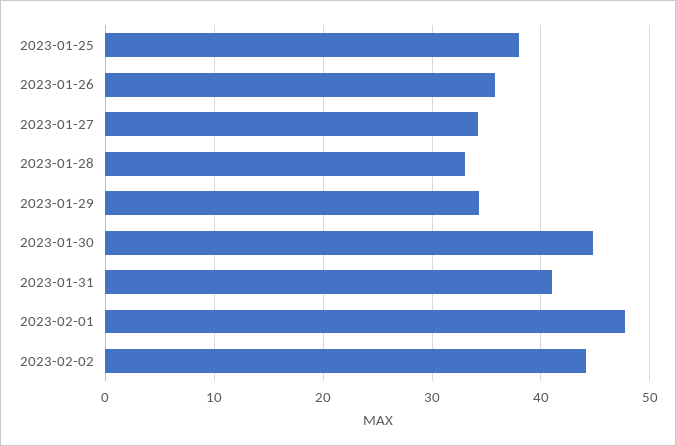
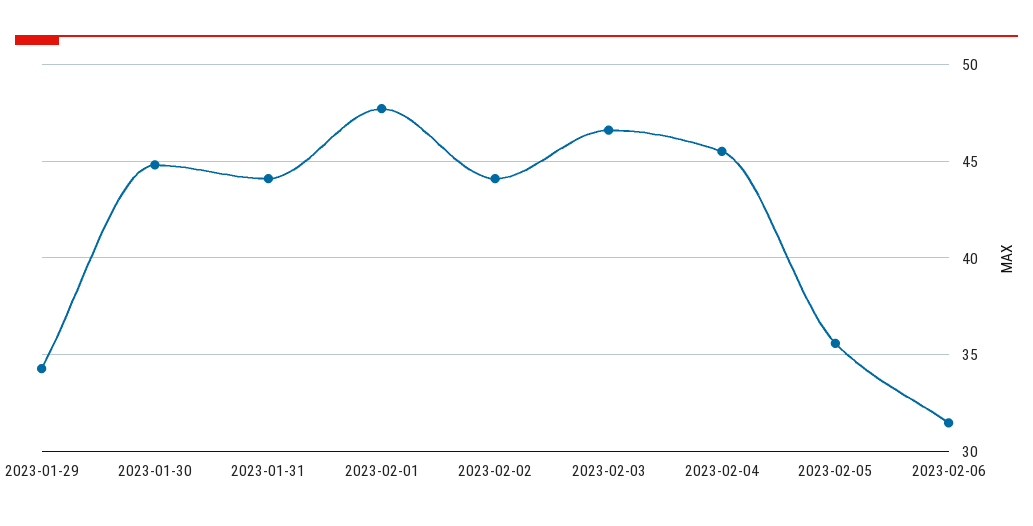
2023-01-25: 38 -> none
2023-01-26: 36 -> none
2023-01-27: 34 -> none
2023-01-28: 33 -> none
2023-01-31: 41 -> 44
2023-02-03: none -> 46.5
2023-02-04: none -> 45.5
2023-02-05: none -> 35.5
2023-02-06: none -> 31.5

